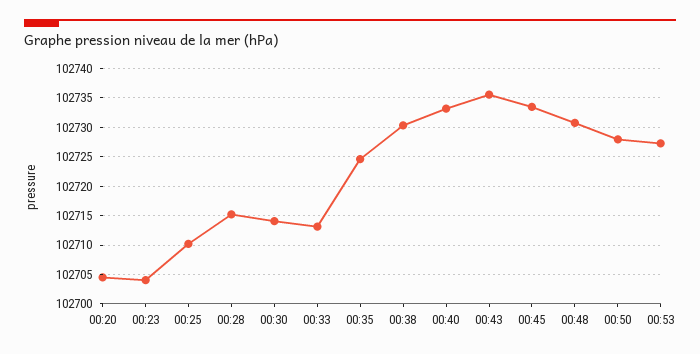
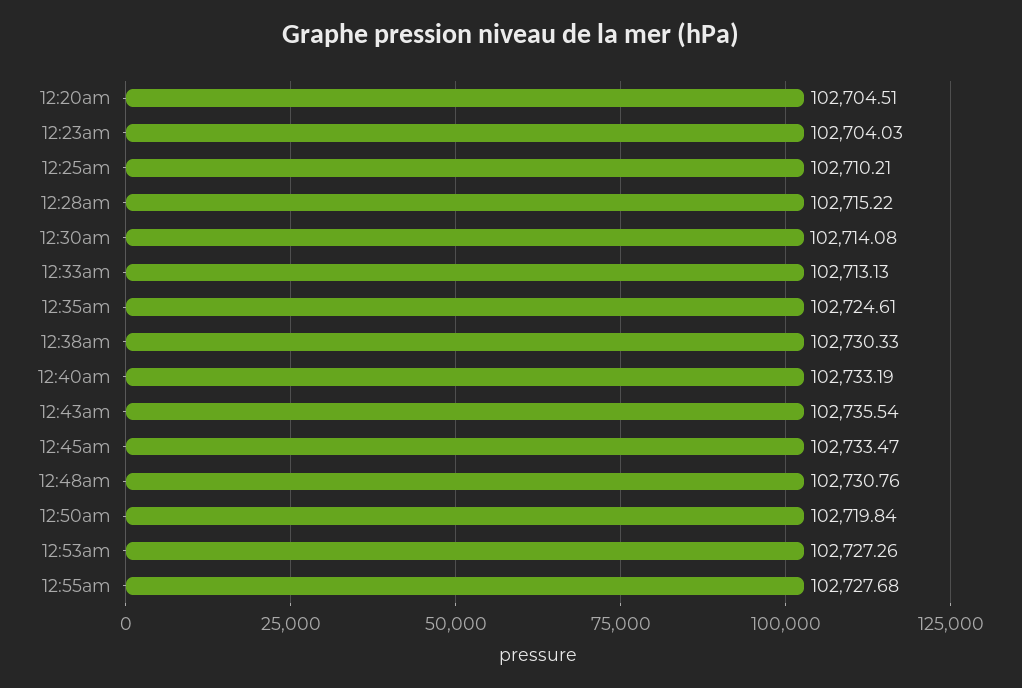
00:50: 102727.5 -> 102719.84
12:55am: none -> 102727.68

